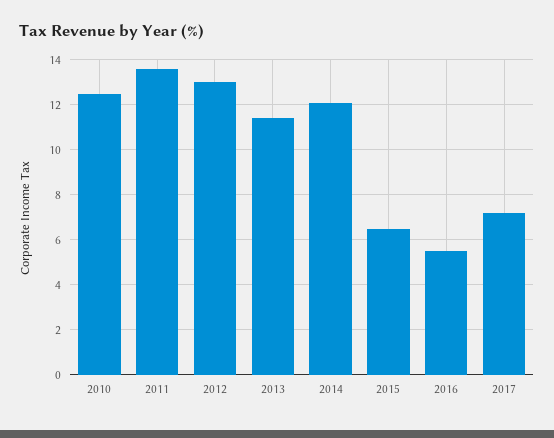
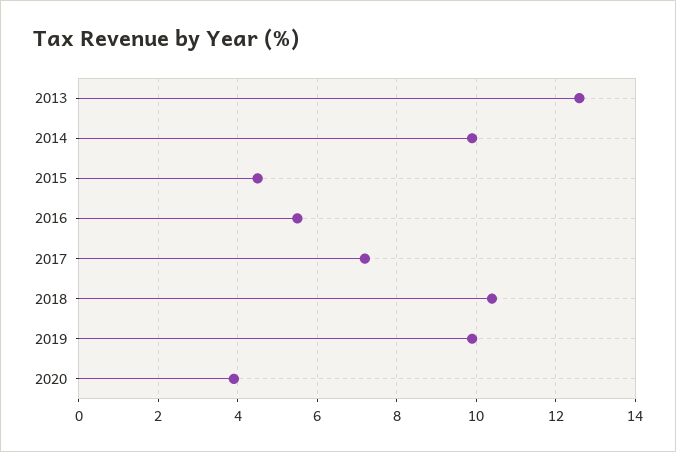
2010: 12.5 -> none
2011: 13.5 -> none
2012: 13 -> none
2013: 11.5 -> 12.5
2014: 12 -> 10
2015: 6.5 -> 4.5
2018: none -> 10.5
2019: none -> 10
2020: none -> 4

